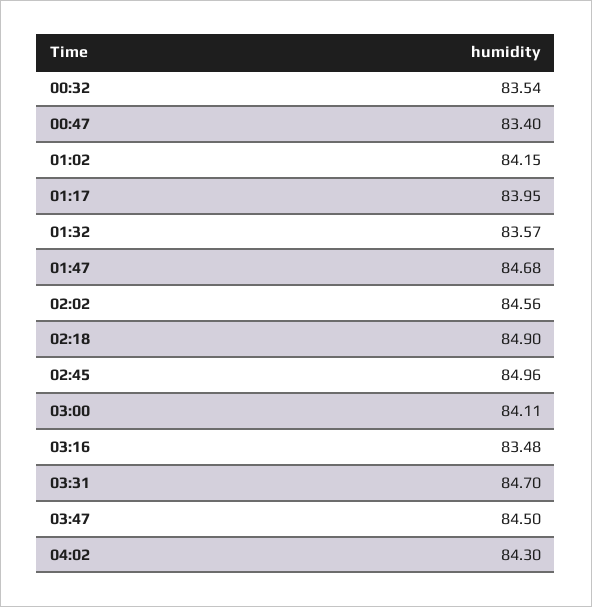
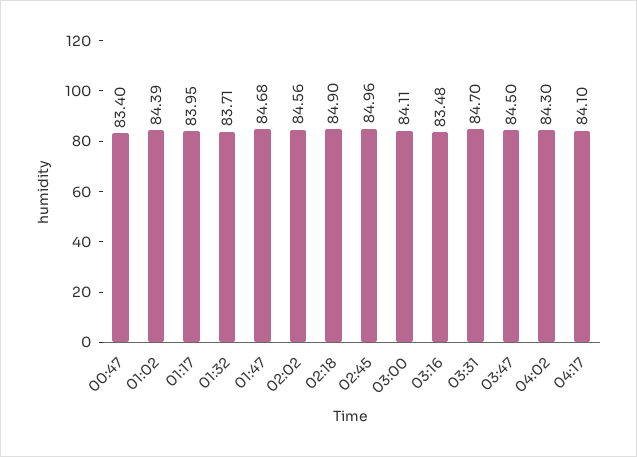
00:32: 83.54 -> none
01:02: 84.15 -> 84.39
01:32: 83.57 -> 83.71
04:17: none -> 84.1

